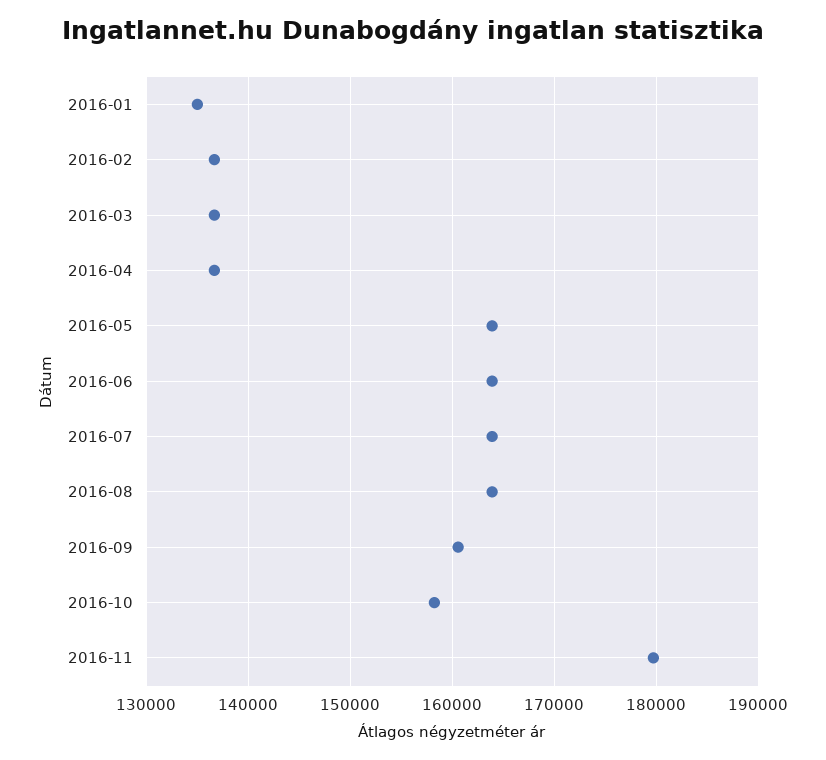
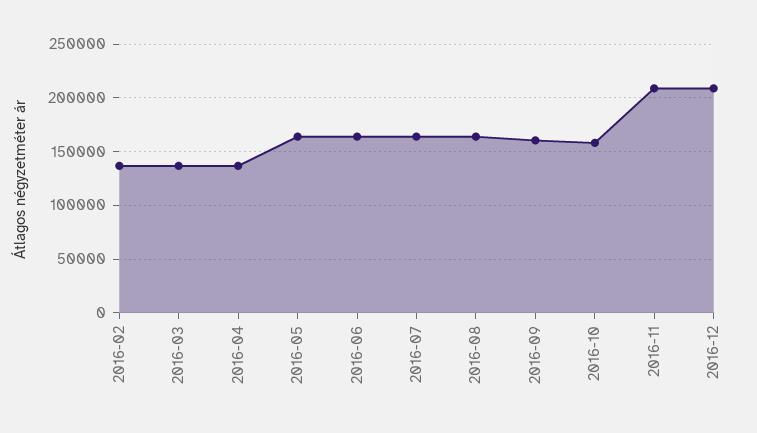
2016-01: 135000 -> none
2016-11: 180000 -> 210000
2016-12: none -> 210000

